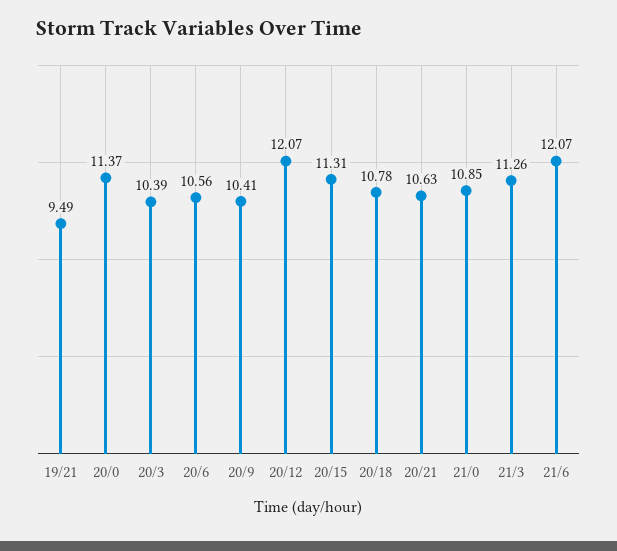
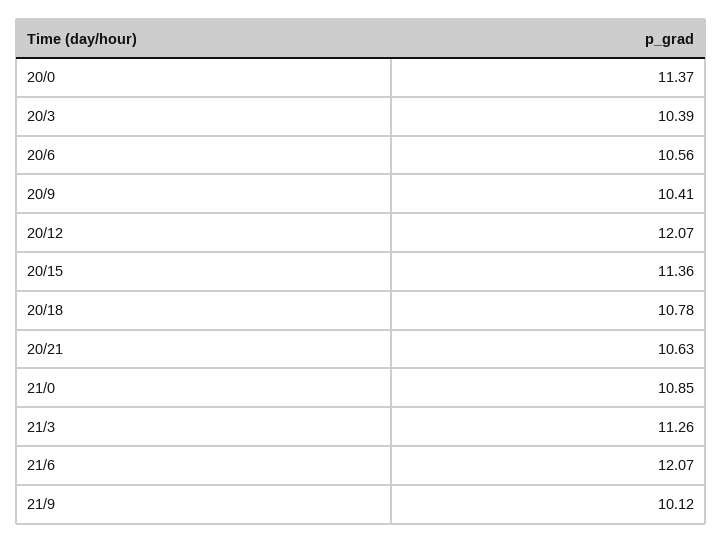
19/21: 9.49 -> none
20/15: 11.31 -> 11.36
21/9: none -> 10.12

